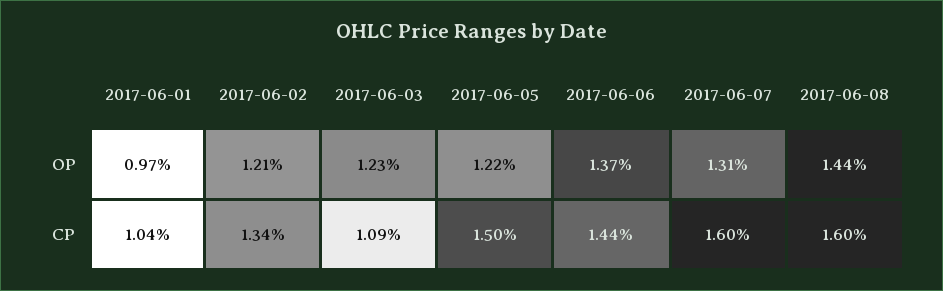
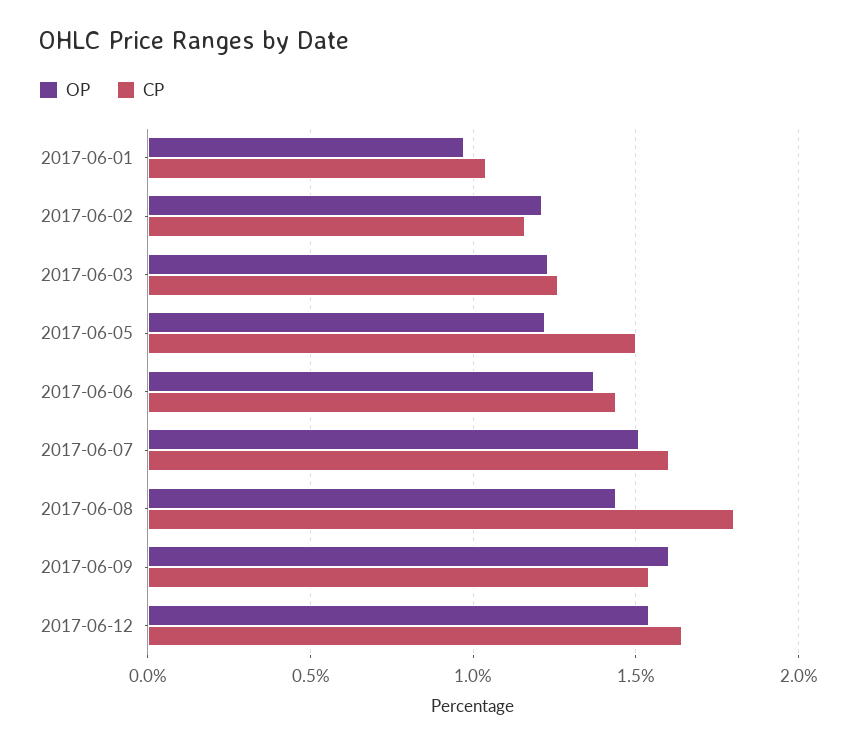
OP, 2017-06-07: 1.31 -> 1.5
CP, 2017-06-02: 1.34 -> 1.15
CP, 2017-06-03: 1.09 -> 1.25
CP, 2017-06-08: 1.6 -> 1.8
OP, 2017-06-09: none -> 1.6
CP, 2017-06-09: none -> 1.55
OP, 2017-06-12: none -> 1.55
CP, 2017-06-12: none -> 1.65

